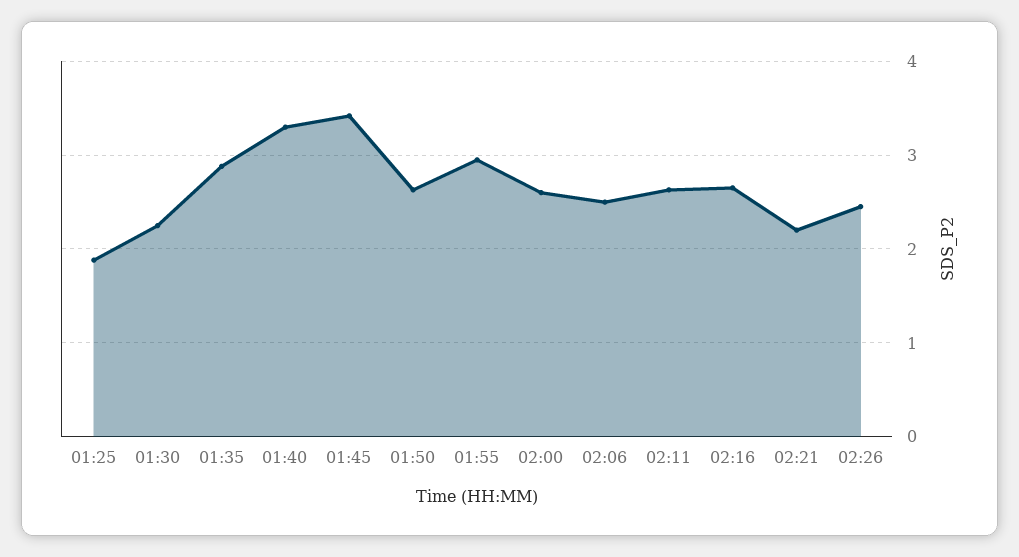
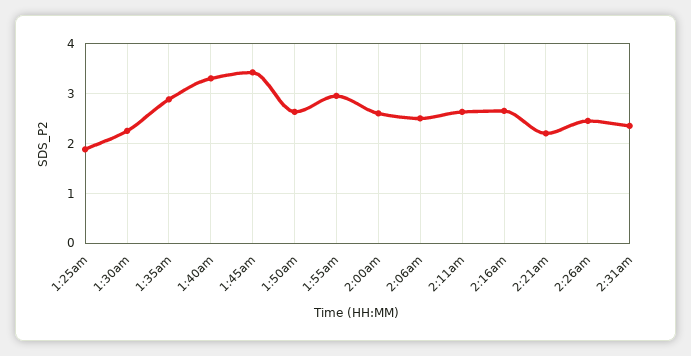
2:31am: none -> 2.4

